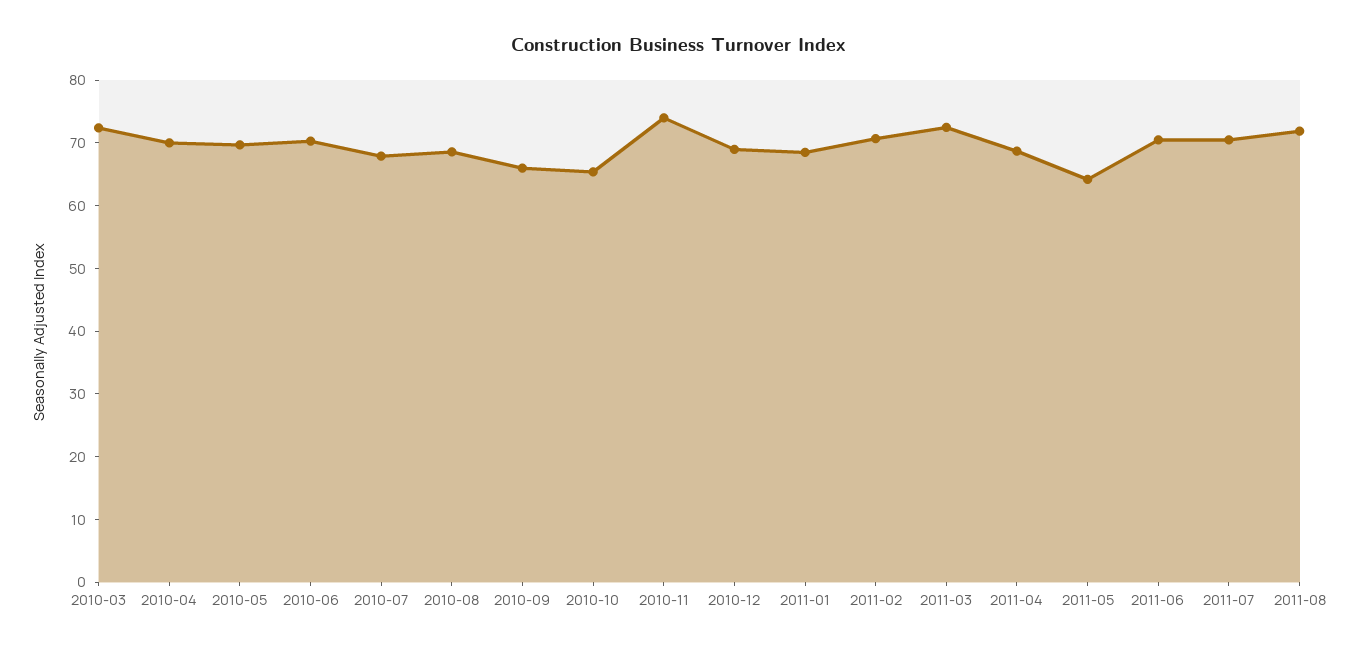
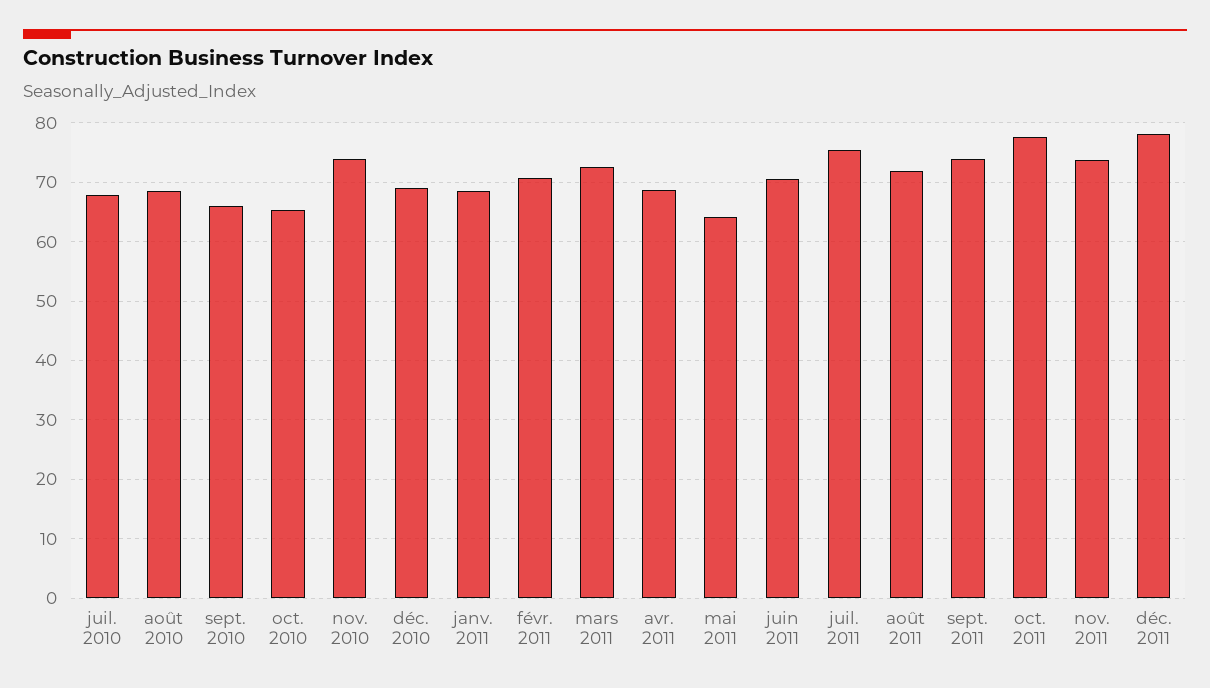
2010-03: 72 -> none
2010-04: 70 -> none
2010-05: 70 -> none
2010-06: 70 -> none
2011-07: 70 -> 76
sept. 2011: none -> 74
oct. 2011: none -> 78
nov. 2011: none -> 74
déc. 2011: none -> 78

